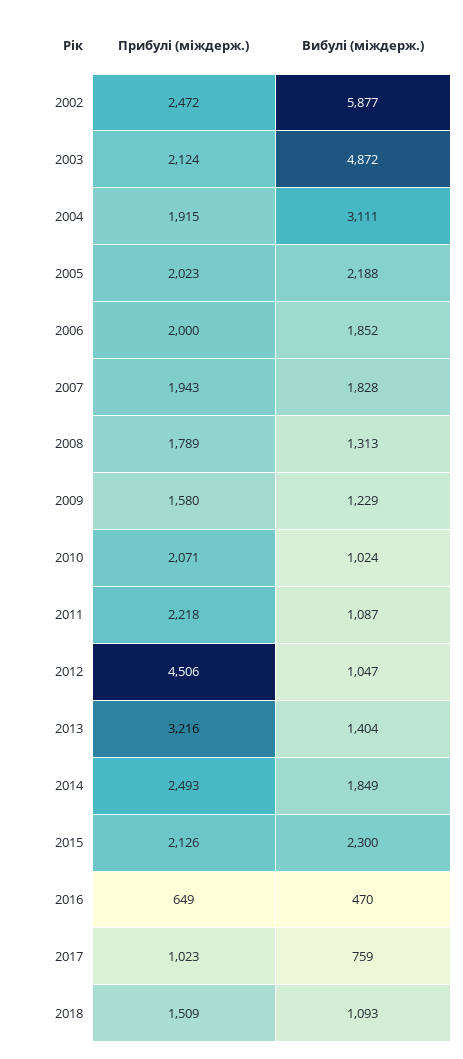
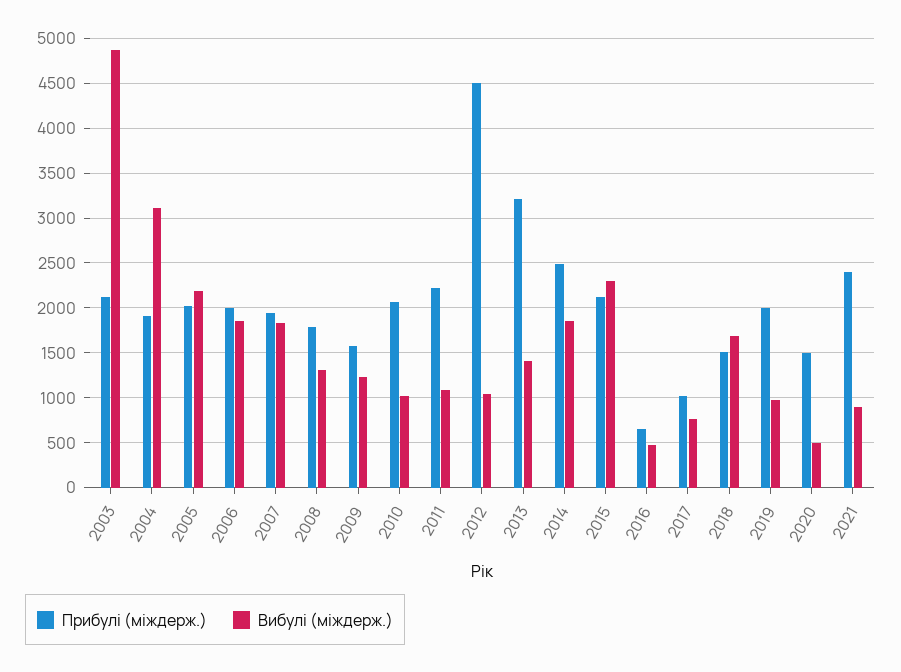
Прибулі (міждерж.), 2002: 2472 -> none
Вибулі (міждерж.), 2002: 5877 -> none
Вибулі (міждерж.), 2018: 1093 -> 1700
Прибулі (міждерж.), 2019: none -> 2000
Вибулі (міждерж.), 2019: none -> 1000
Прибулі (міждерж.), 2020: none -> 1500
Вибулі (міждерж.), 2020: none -> 500
Прибулі (міждерж.), 2021: none -> 2400
Вибулі (міждерж.), 2021: none -> 900

